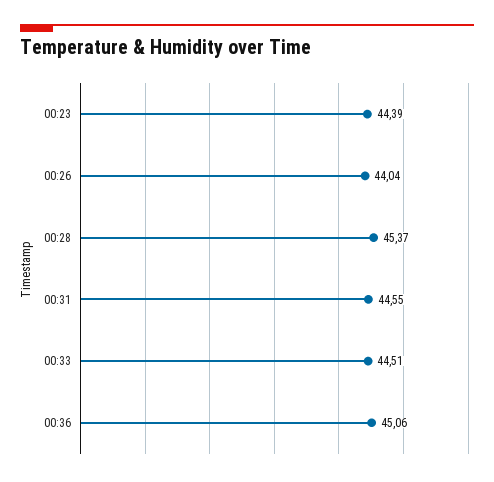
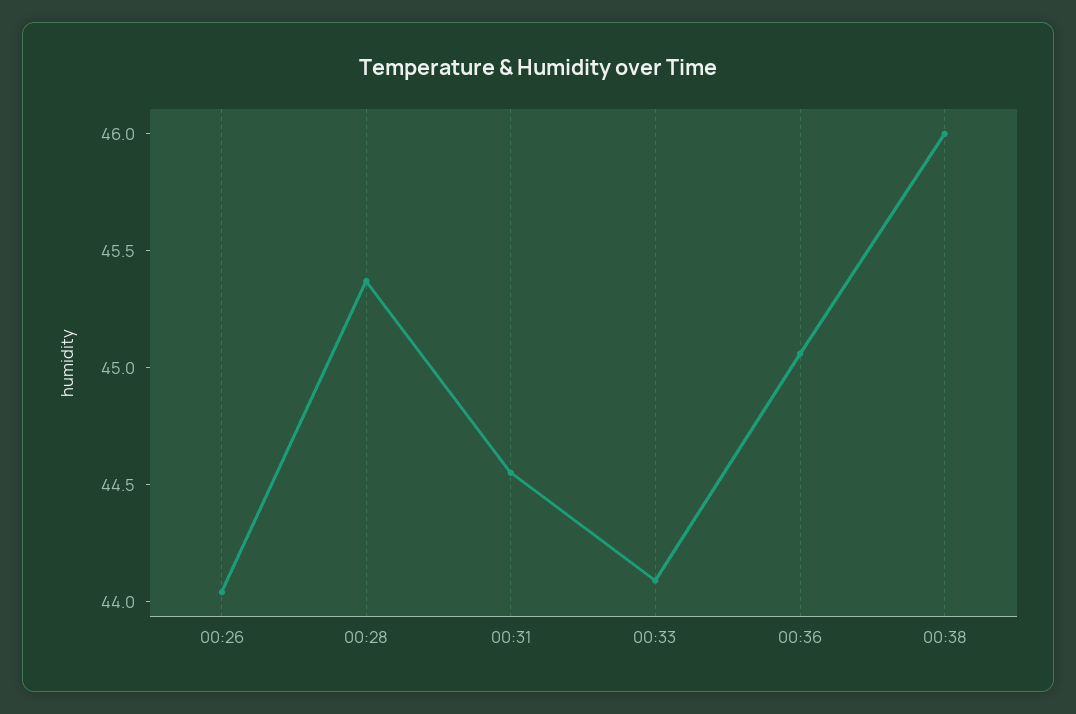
00:23: 44.39 -> none
00:33: 44.51 -> 44.1
00:38: none -> 46

